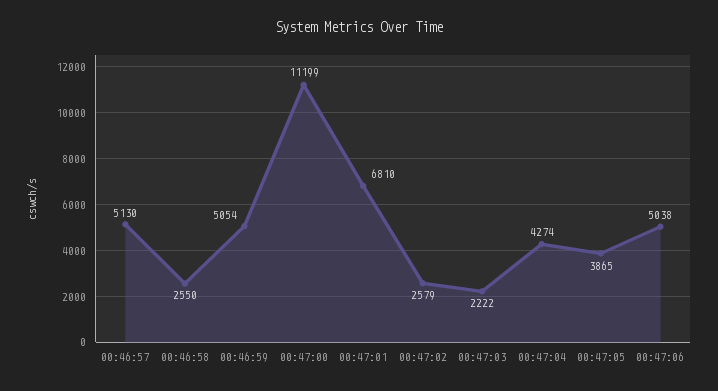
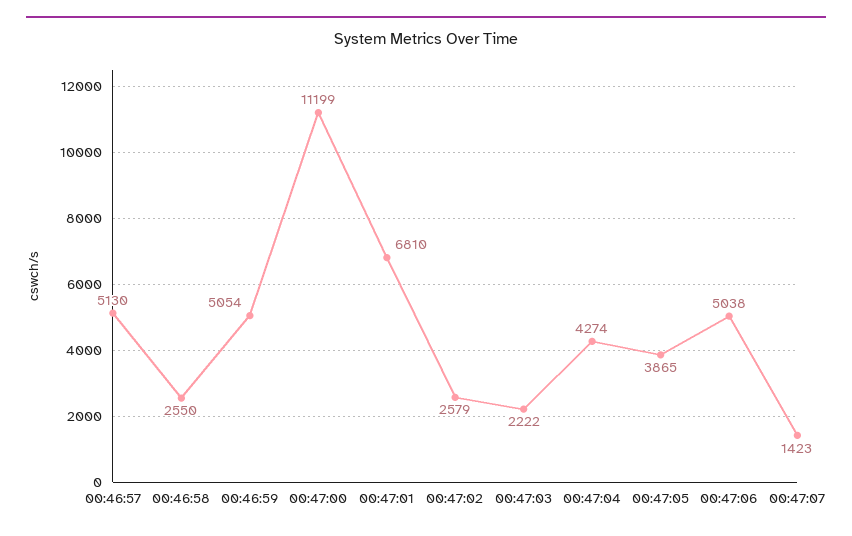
00:47:07: none -> 1423

